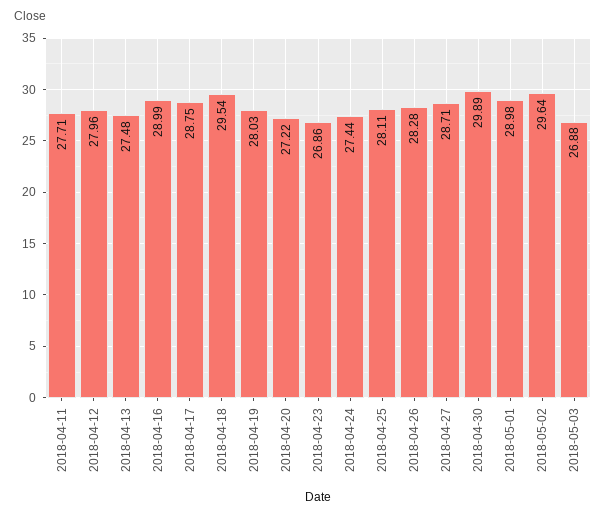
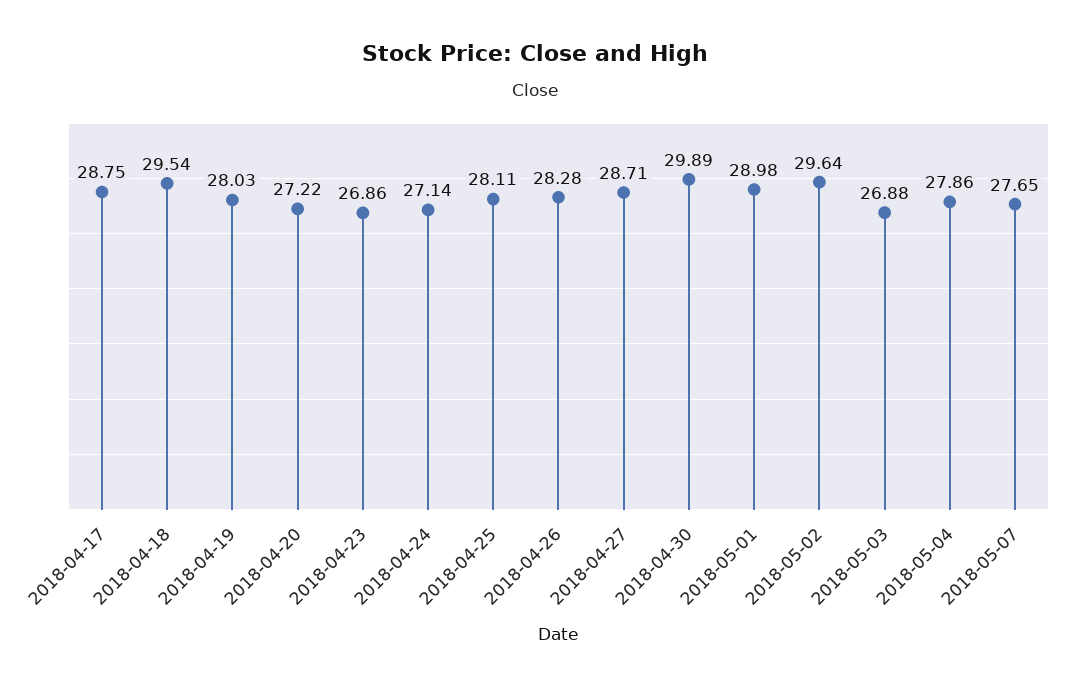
2018-04-11: 27.71 -> none
2018-04-12: 27.96 -> none
2018-04-13: 27.48 -> none
2018-04-16: 28.99 -> none
2018-04-24: 27.44 -> 27.14
2018-05-04: none -> 27.86
2018-05-07: none -> 27.65

